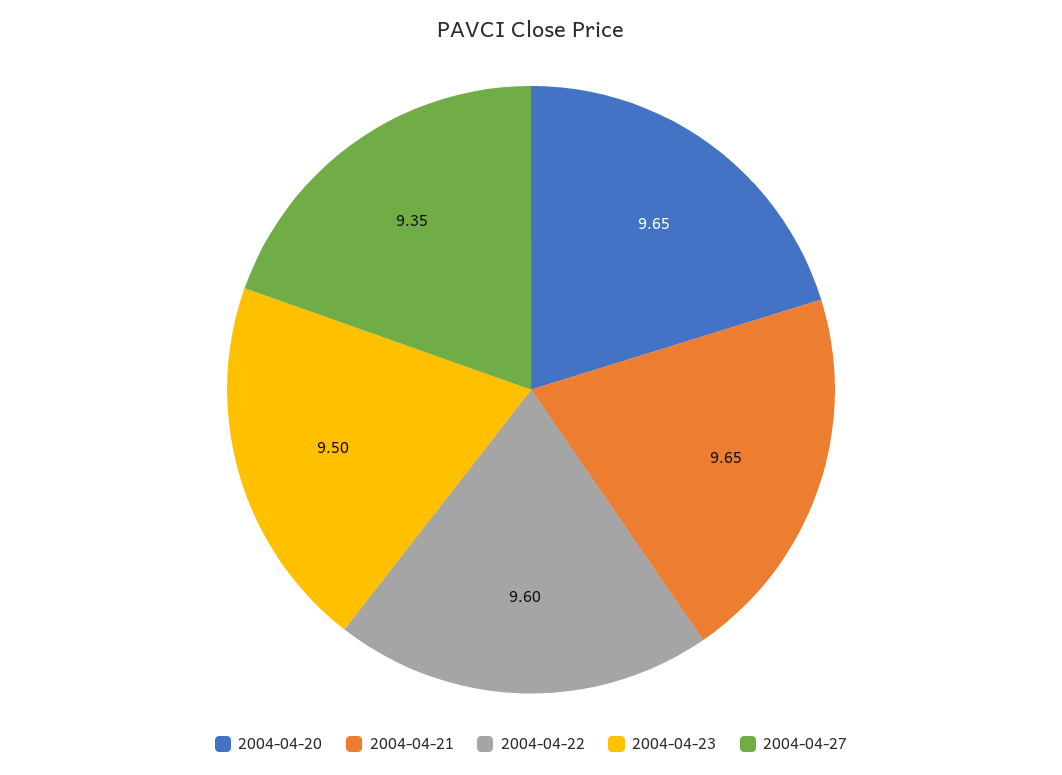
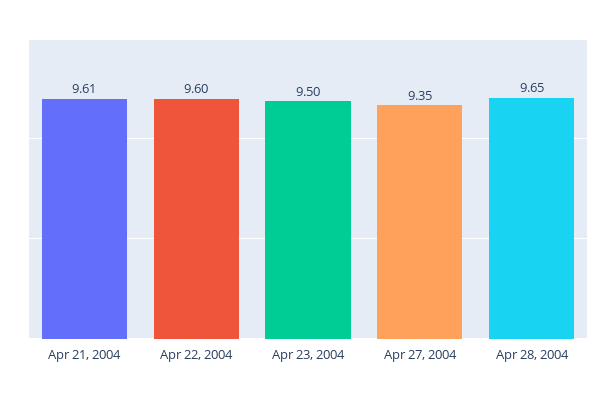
2004-04-20: 9.65 -> none
2004-04-21: 9.65 -> 9.61
Apr 28, 2004: none -> 9.65

